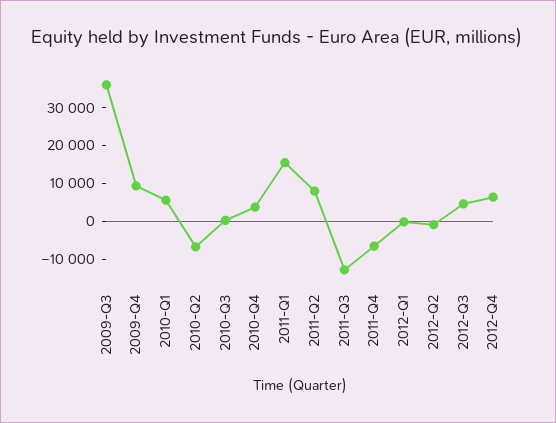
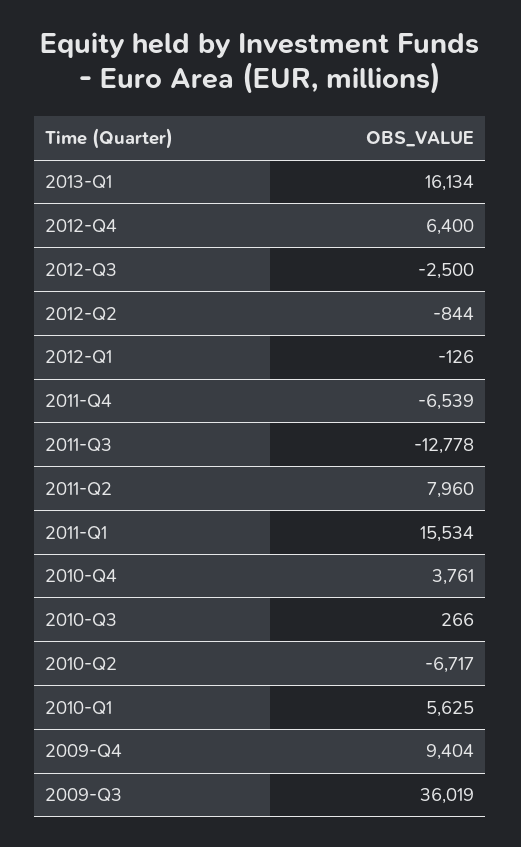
2012-Q3: 5000 -> -2500
2013-Q1: none -> 16134

